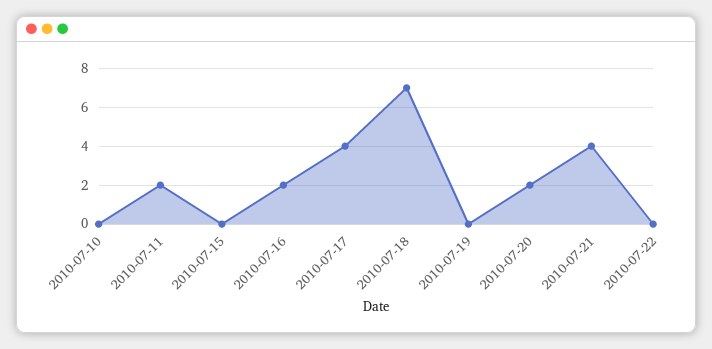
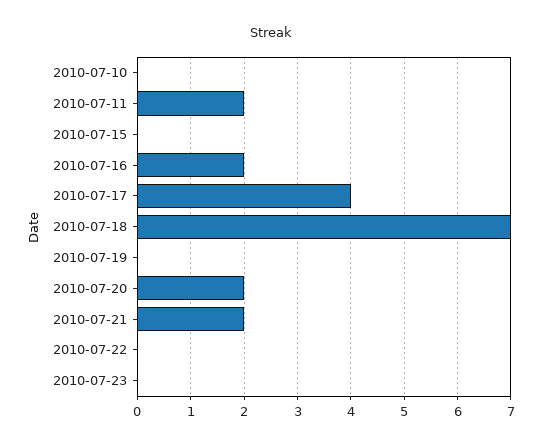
2010-07-21: 4 -> 2
2010-07-23: none -> 0

